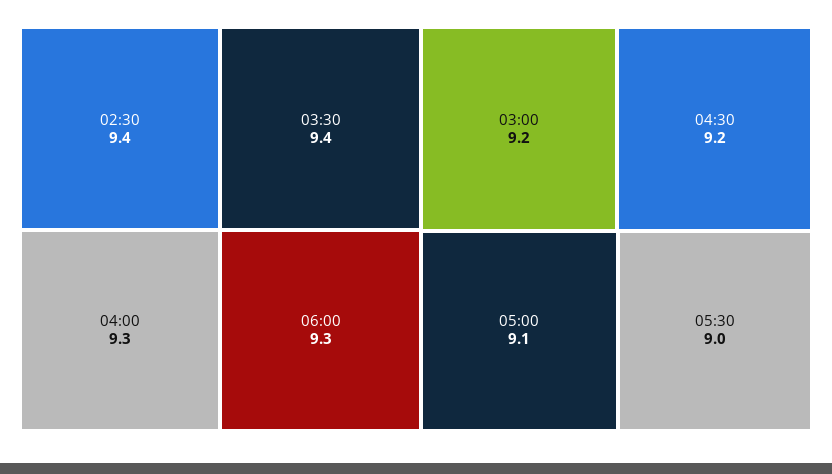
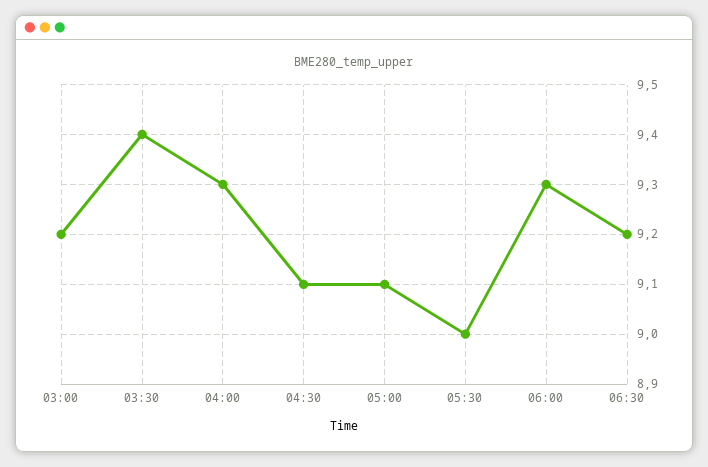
02:30: 9.4 -> none
04:30: 9.2 -> 9.1
06:30: none -> 9.2

